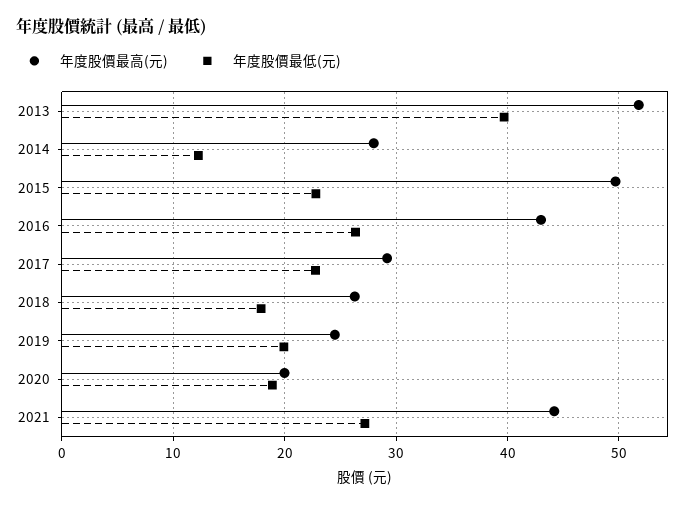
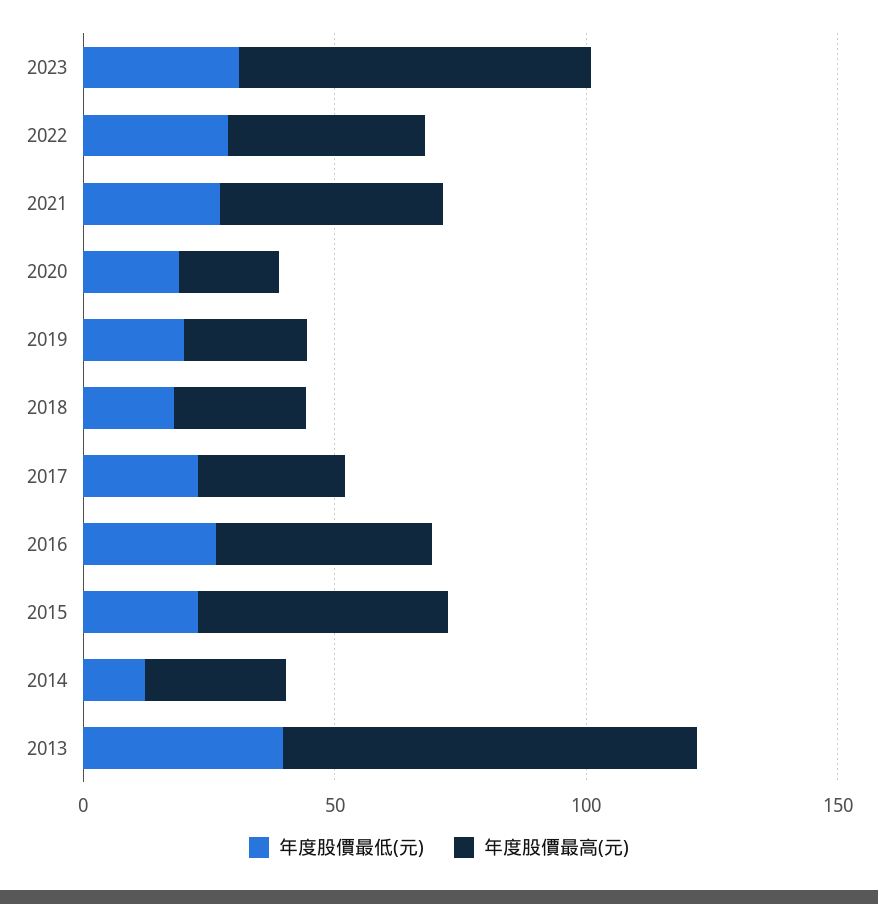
年度股價最高(元), 2013: 52 -> 80
年度股價最低(元), 2023: none -> 30
年度股價最高(元), 2023: none -> 70
年度股價最低(元), 2022: none -> 30
年度股價最高(元), 2022: none -> 40

